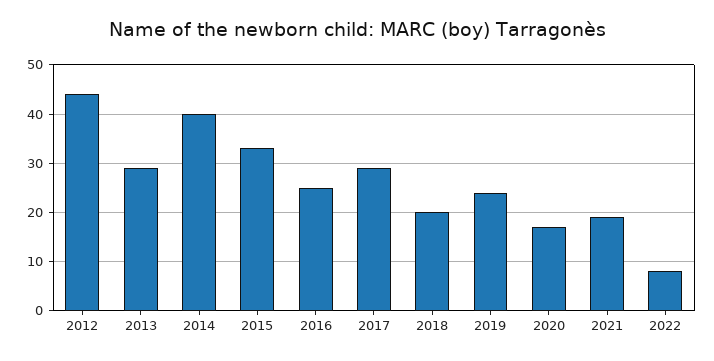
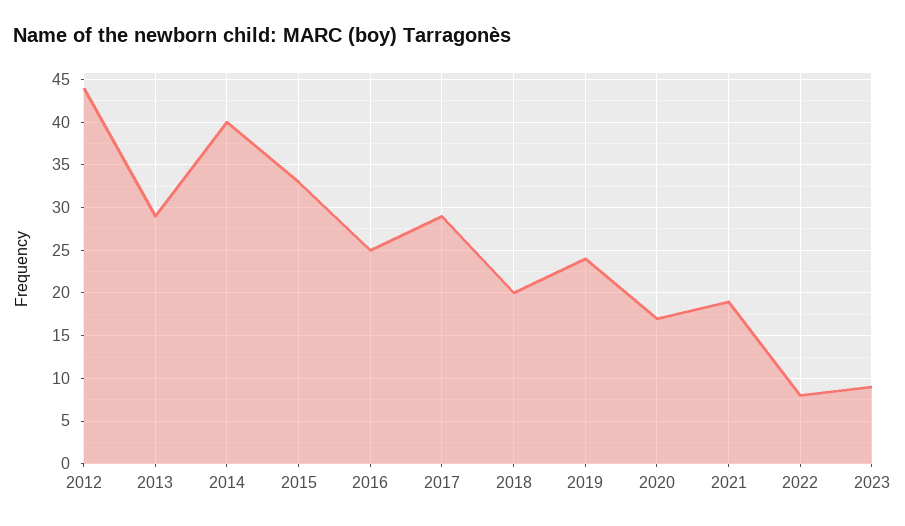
2023: none -> 9

